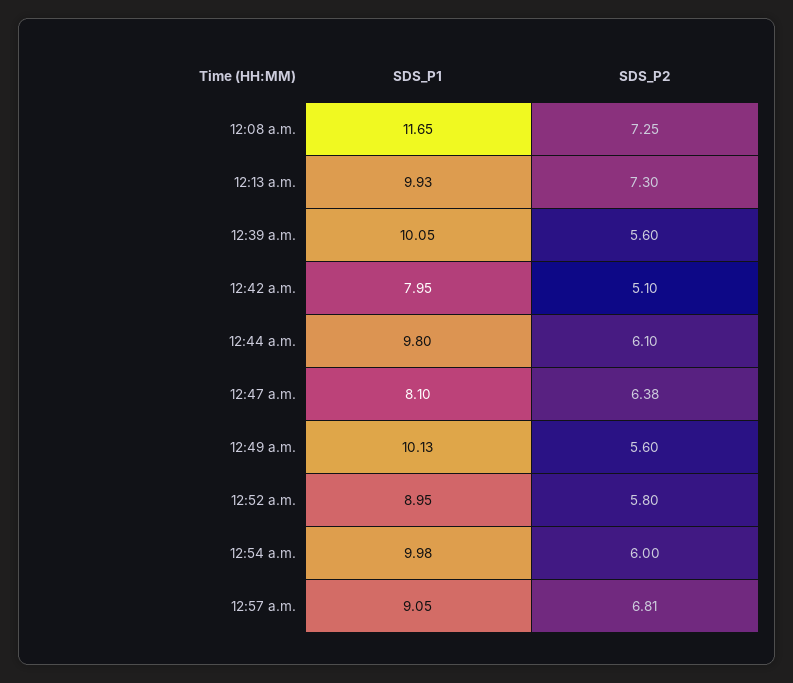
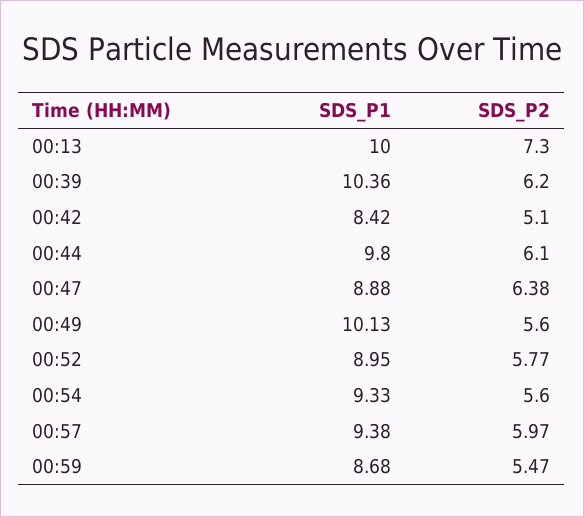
SDS_P1, 12:08 a.m.: 11.65 -> none
SDS_P2, 12:08 a.m.: 7.25 -> none
SDS_P1, 12:13 a.m.: 9.93 -> 10
SDS_P1, 12:39 a.m.: 10.05 -> 10.36
SDS_P2, 12:39 a.m.: 5.6 -> 6.2
SDS_P1, 12:42 a.m.: 7.95 -> 8.42
SDS_P1, 12:47 a.m.: 8.1 -> 8.88
SDS_P2, 12:52 a.m.: 5.8 -> 5.77
SDS_P1, 12:54 a.m.: 9.98 -> 9.33
SDS_P2, 12:54 a.m.: 6 -> 5.6
SDS_P1, 12:57 a.m.: 9.05 -> 9.38
SDS_P2, 12:57 a.m.: 6.81 -> 5.97
SDS_P1, 00:59: none -> 8.68
SDS_P2, 00:59: none -> 5.47

